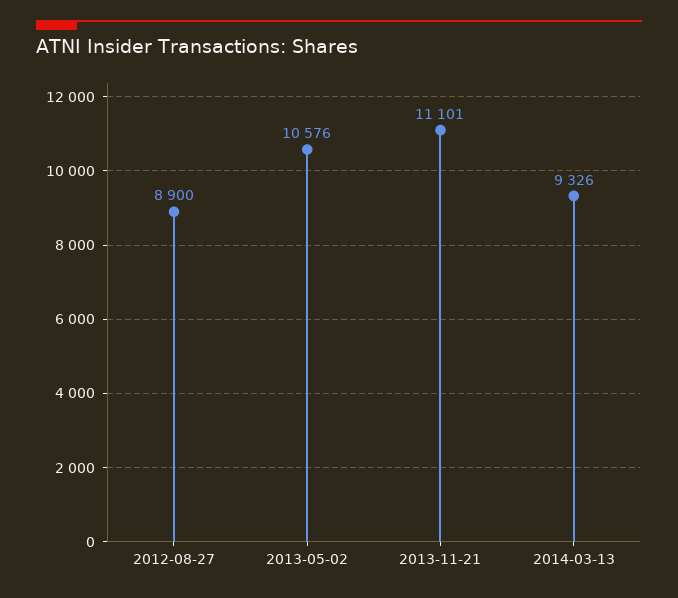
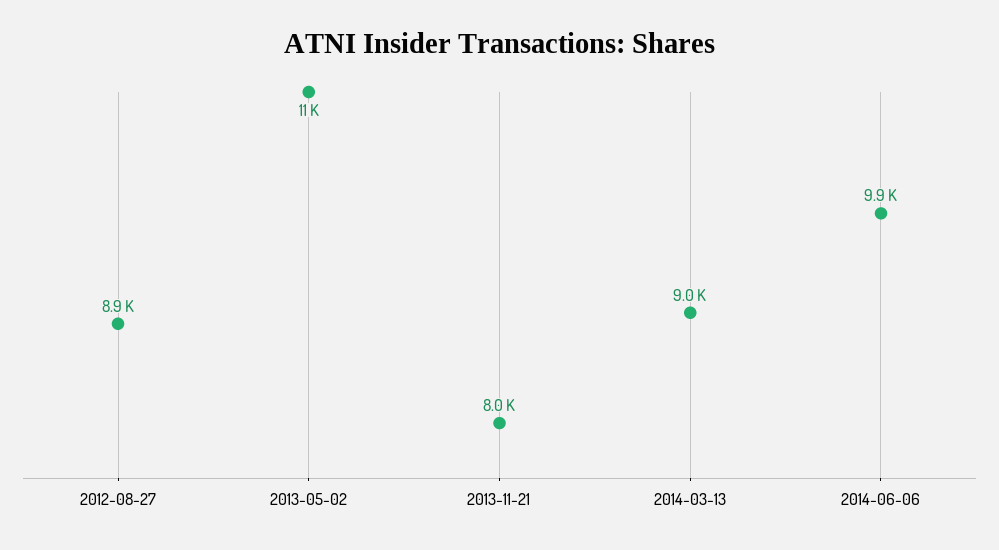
2013-11-21: 11101 -> 8000
2014-03-13: 9326 -> 9000
2014-06-06: none -> 9900

